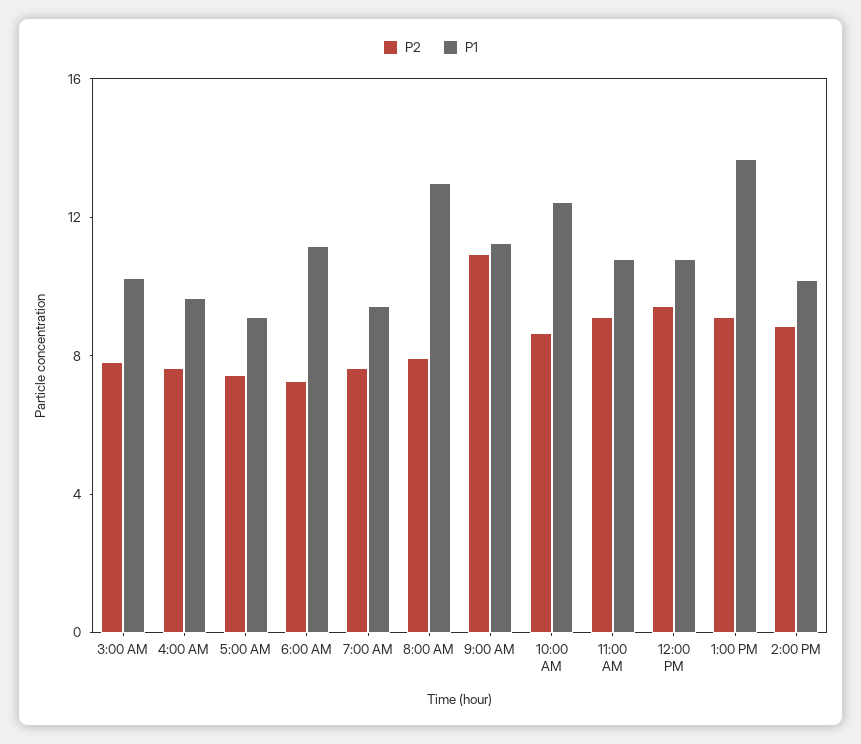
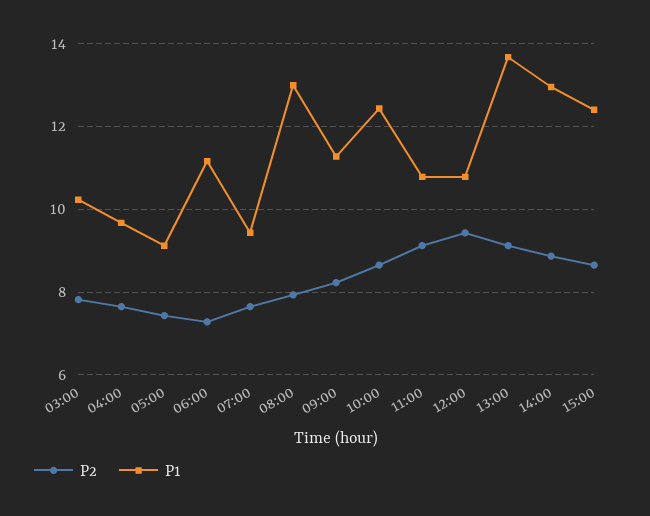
P2, 9:00 AM: 11 -> 8.2
P1, 2:00 PM: 10 -> 13
P2, 15:00: none -> 8.6
P1, 15:00: none -> 12.4

